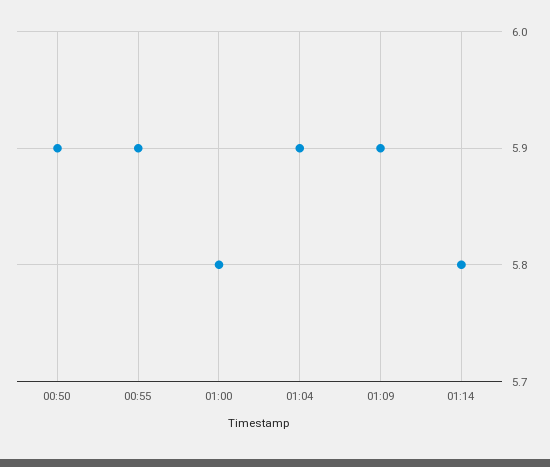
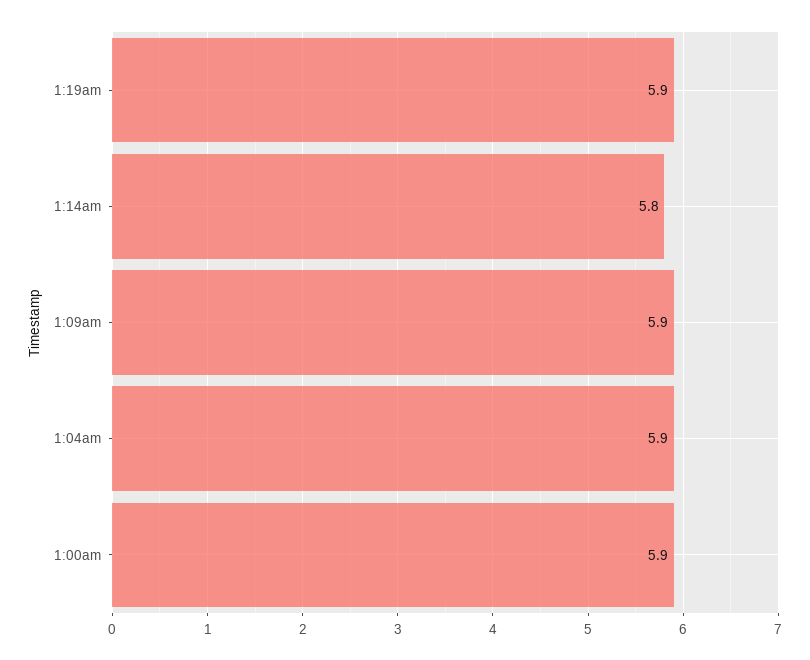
00:50: 5.9 -> none
00:55: 5.9 -> none
01:00: 5.8 -> 5.9
1:19am: none -> 5.9

